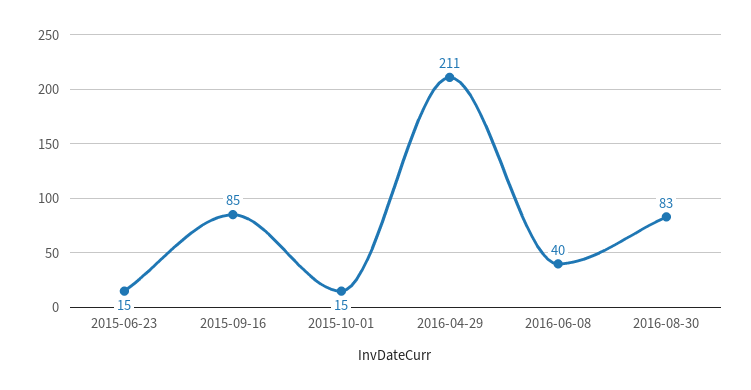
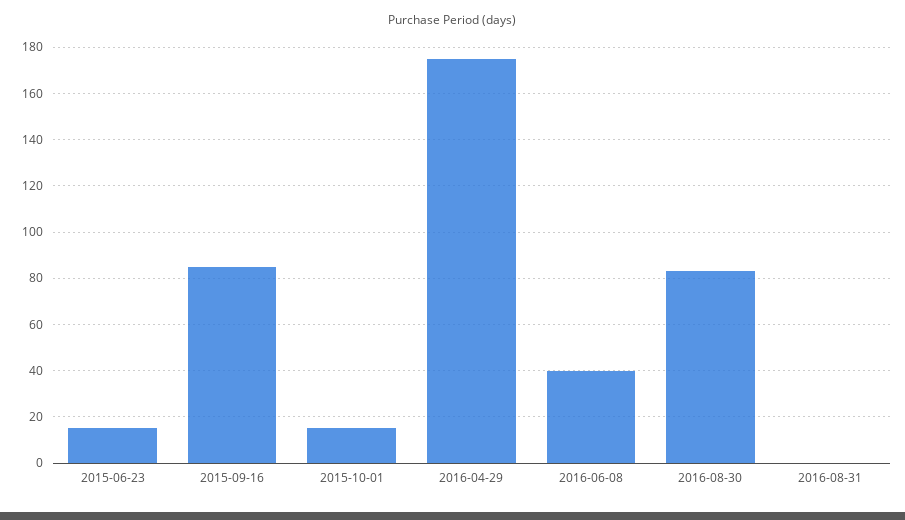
2016-04-29: 211 -> 175
2016-08-31: none -> 0

